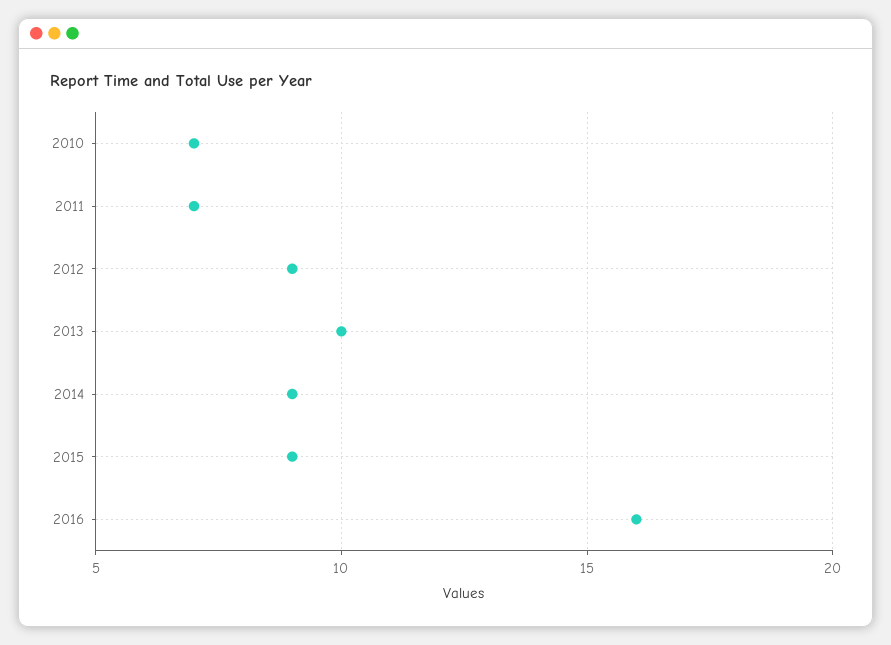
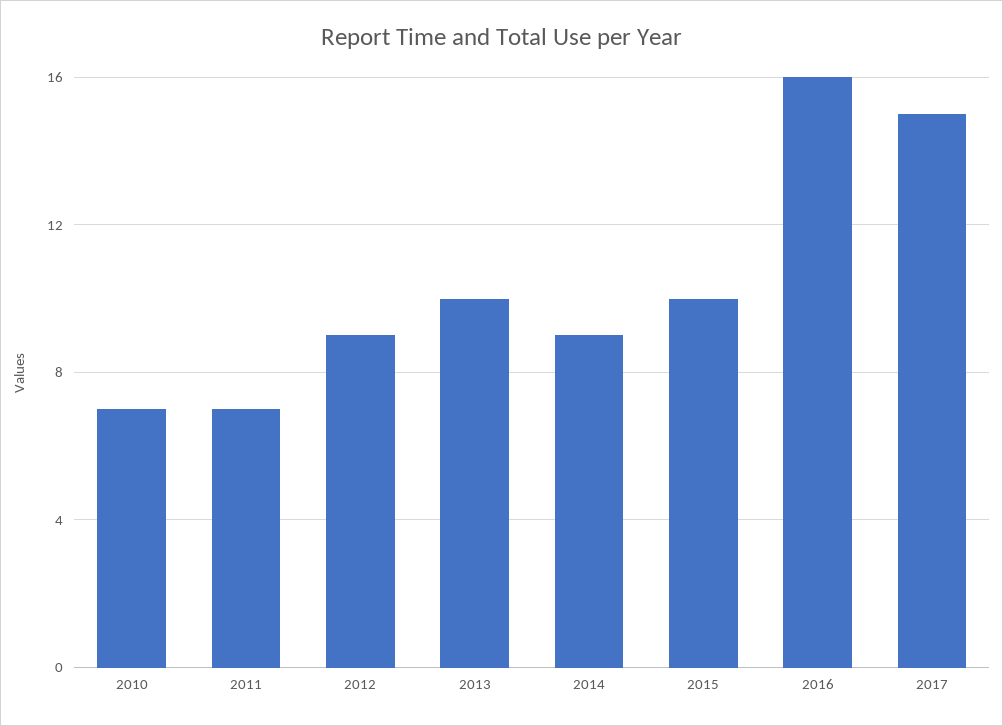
2015: 9 -> 10
2017: none -> 15

